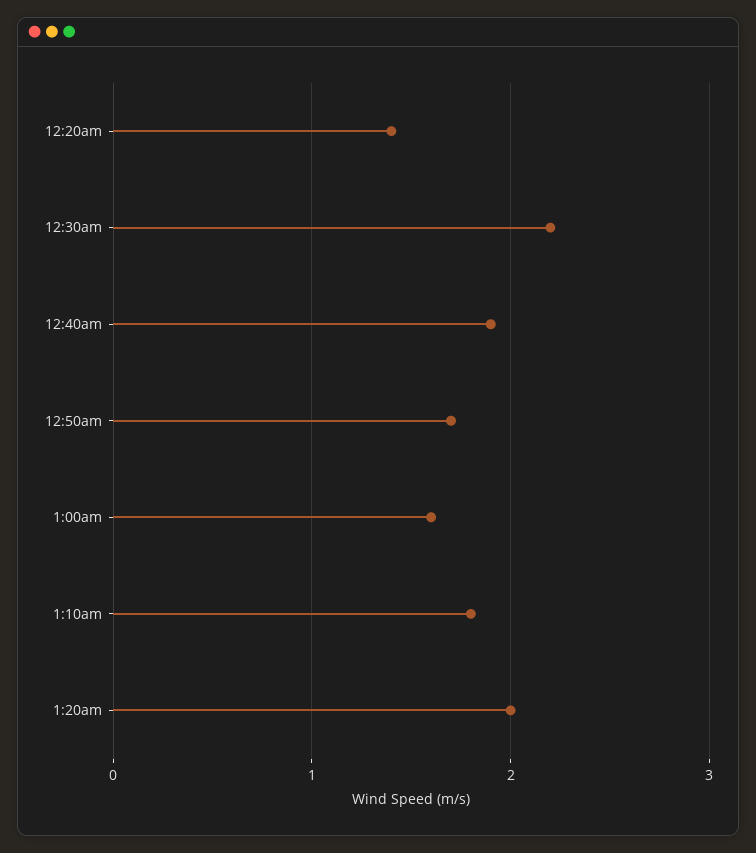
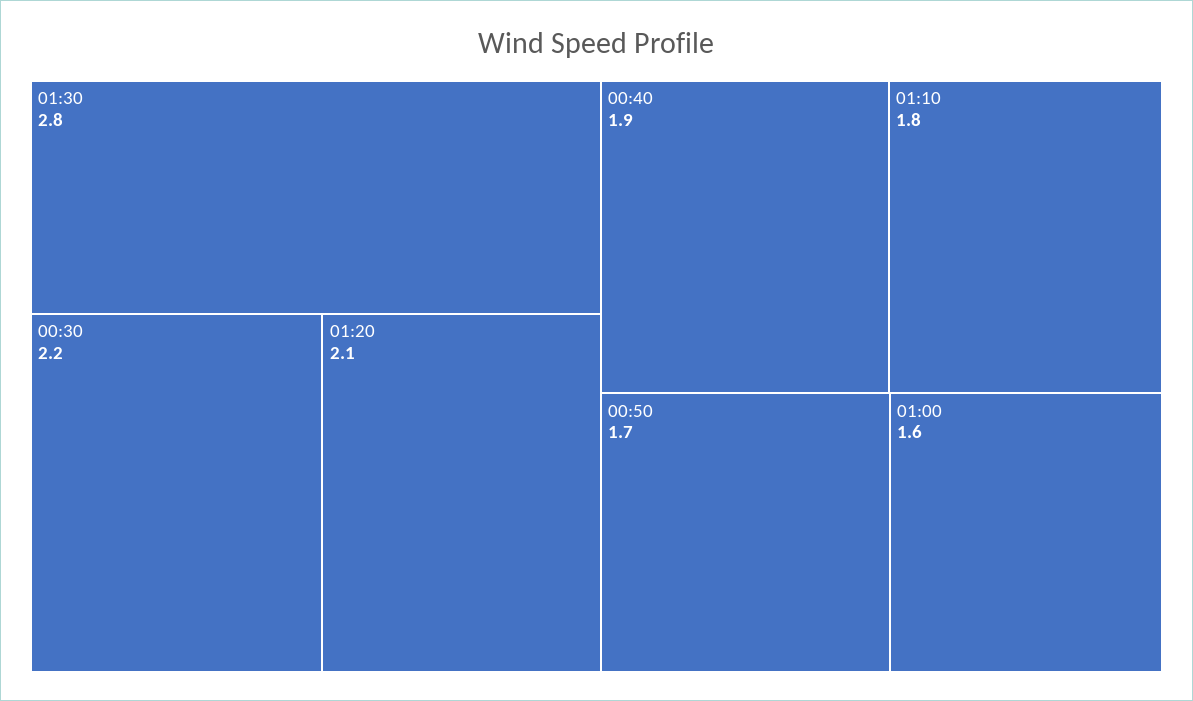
12:20am: 1.4 -> none
1:20am: 2 -> 2.1
01:30: none -> 2.8

